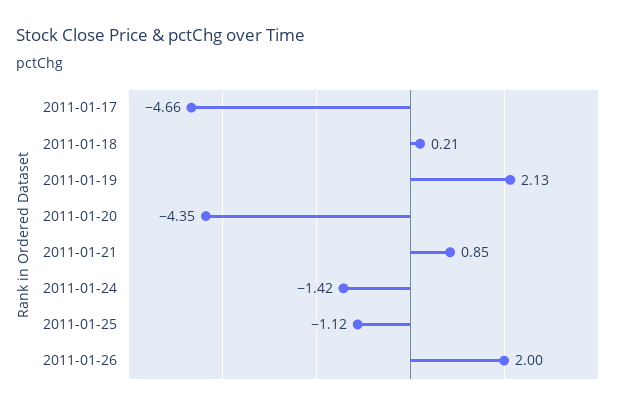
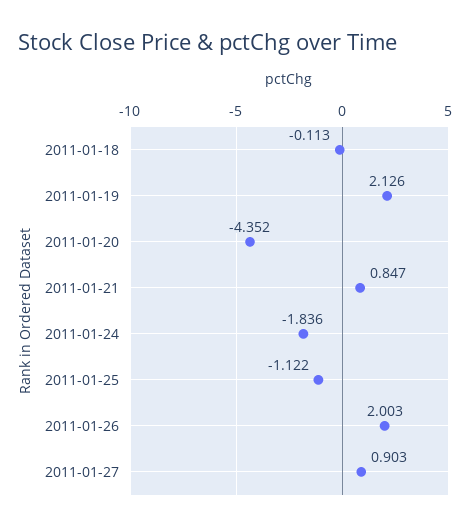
2011-01-17: -4.66 -> none
2011-01-18: 0.21 -> -0.113
2011-01-24: -1.42 -> -1.836
2011-01-27: none -> 0.903

